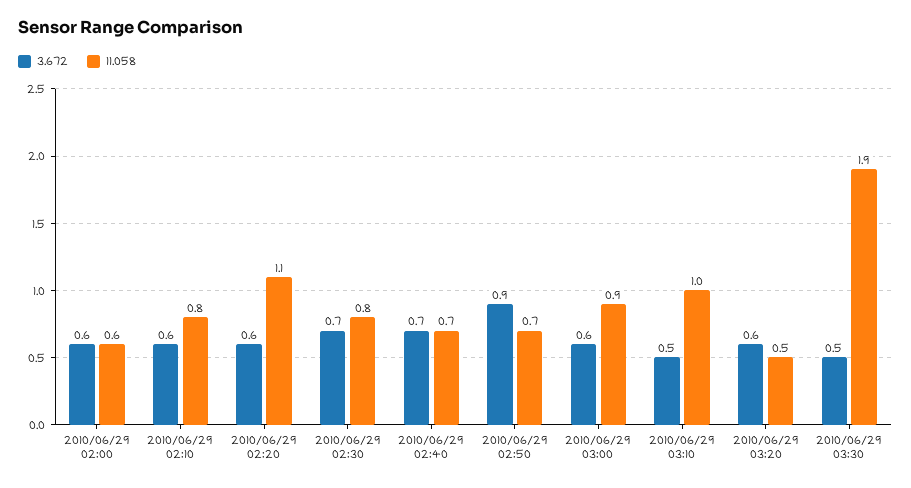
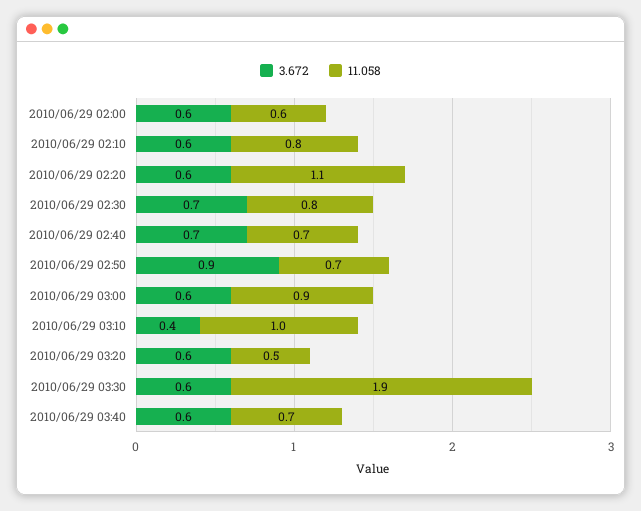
3.672, 2010/06/29 03:10: 0.5 -> 0.4
3.672, 2010/06/29 03:30: 0.5 -> 0.6
3.672, 2010/06/29 03:40: none -> 0.6
11.058, 2010/06/29 03:40: none -> 0.7

